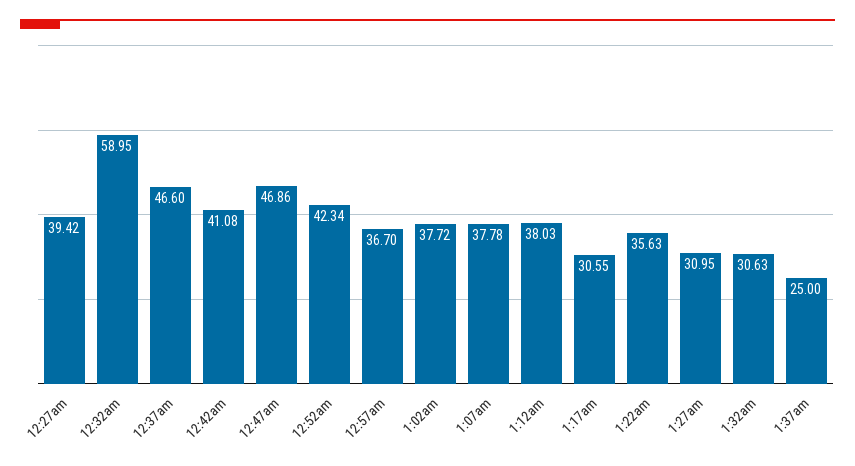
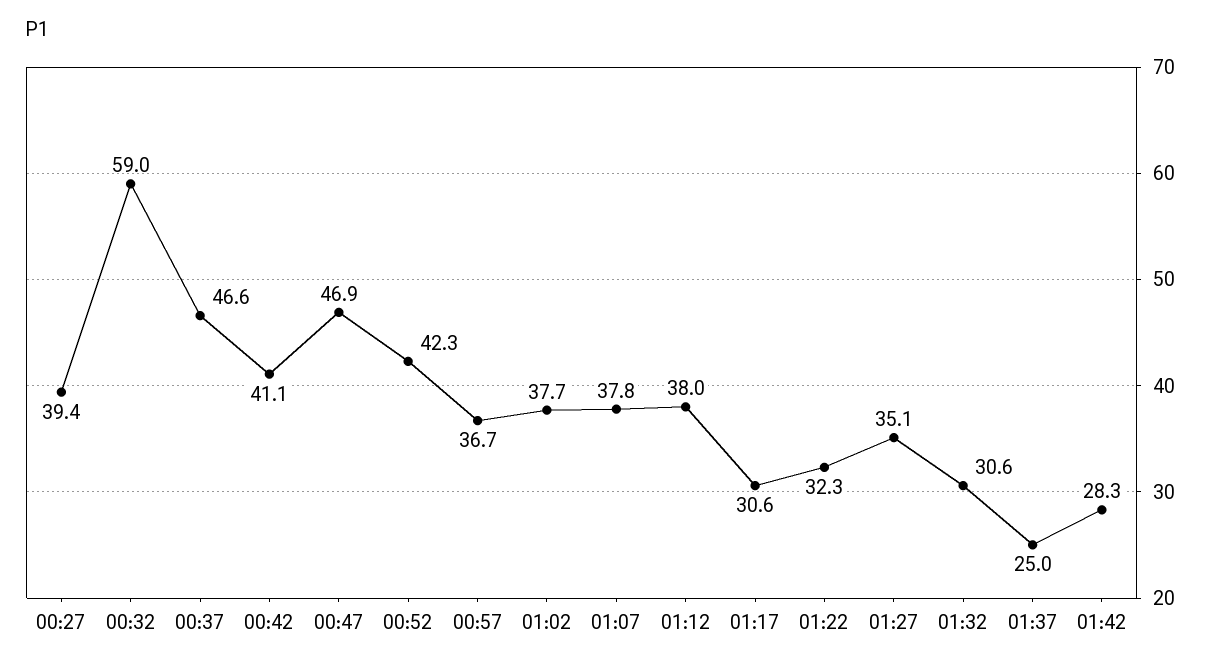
1:22am: 35.63 -> 32.3
1:27am: 30.95 -> 35.1
01:42: none -> 28.3

